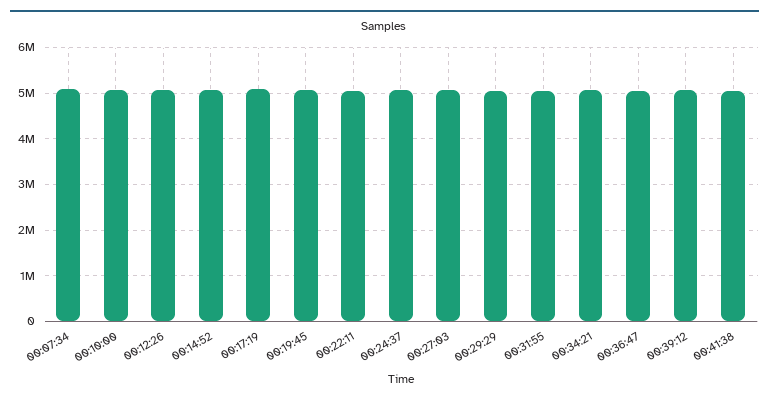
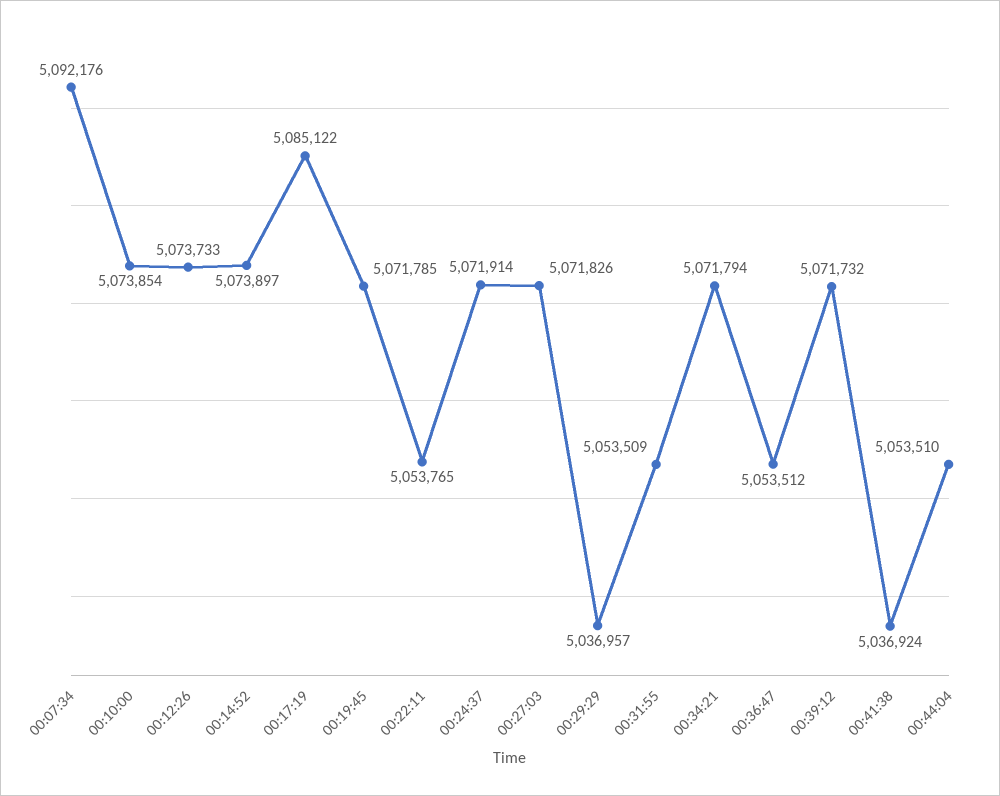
00:44:04: none -> 5053510

